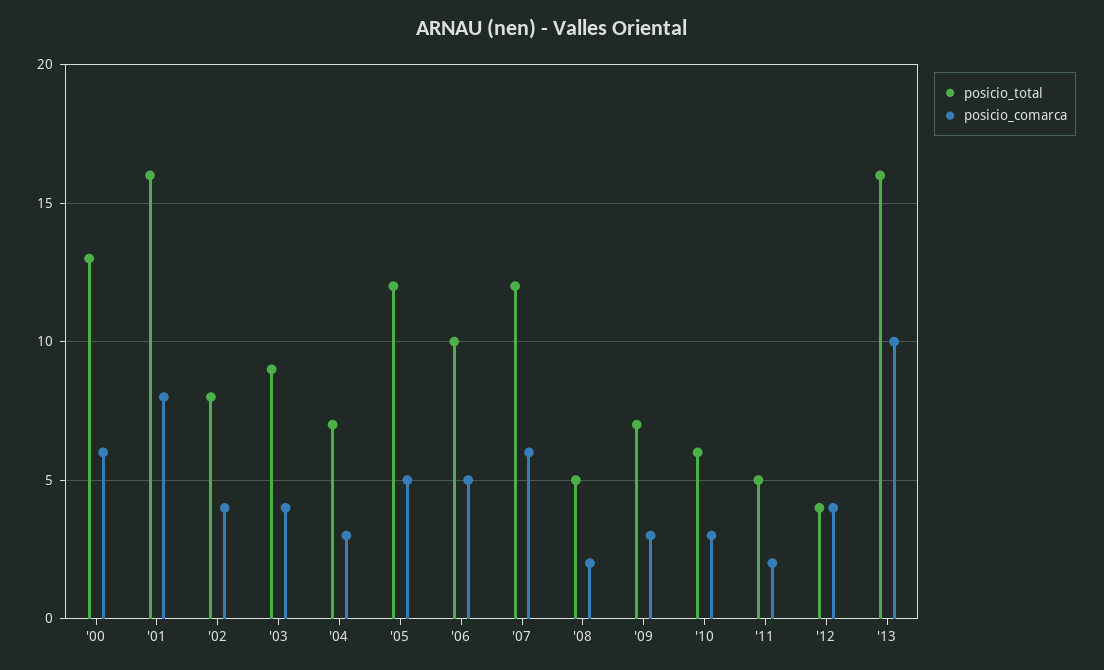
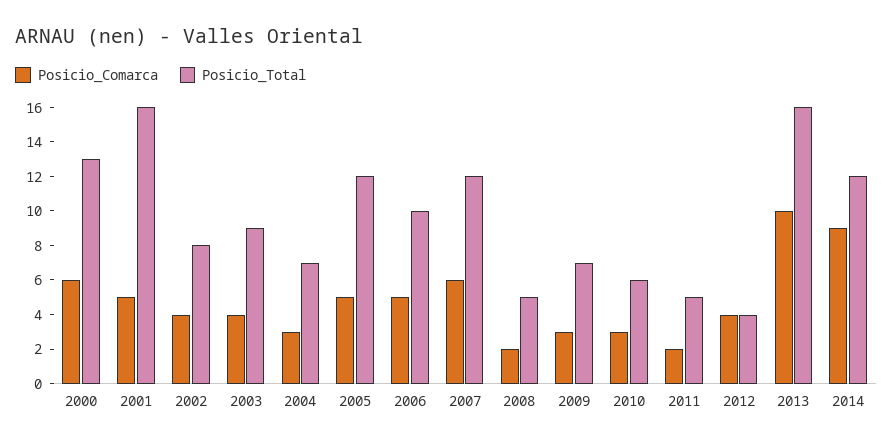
posicio_comarca, '01: 8 -> 5
posicio_comarca, 2014: none -> 9
posicio_total, 2014: none -> 12

